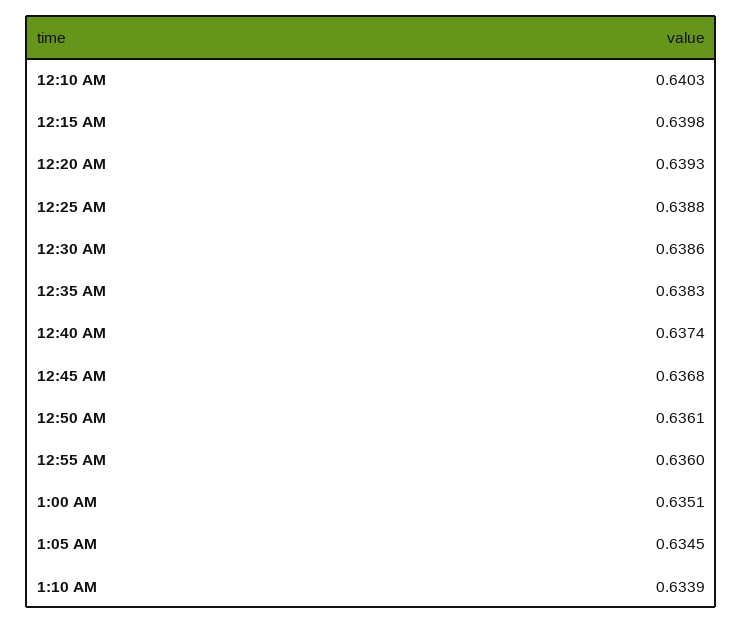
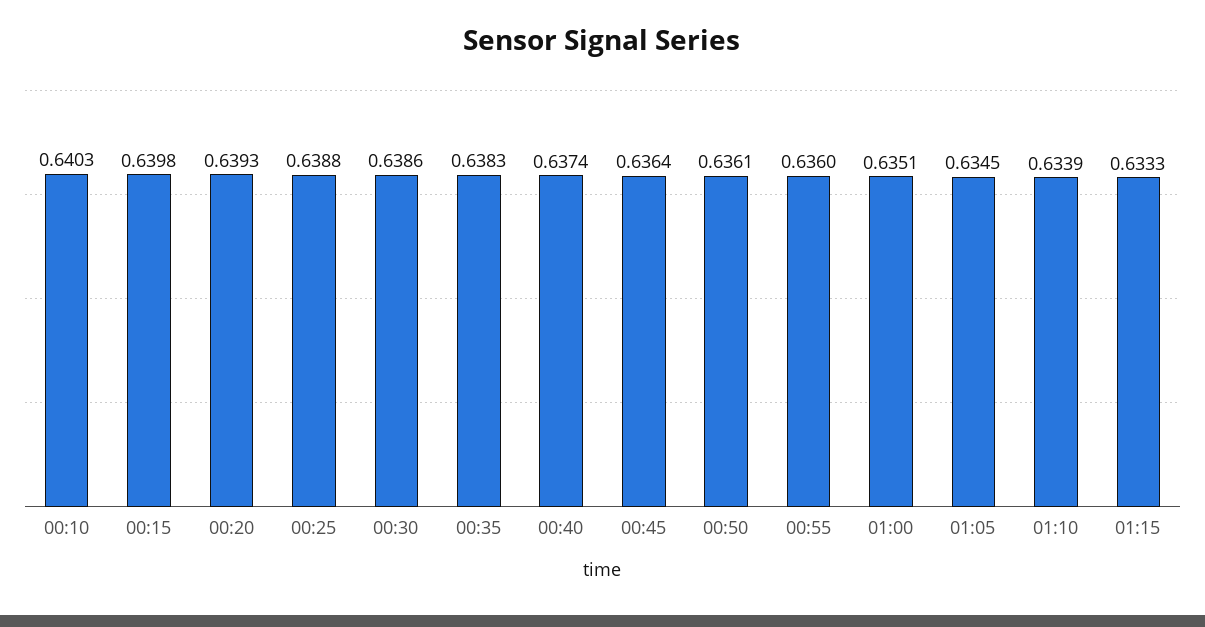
12:45 AM: 0.6368 -> 0.6364
01:15: none -> 0.6333

